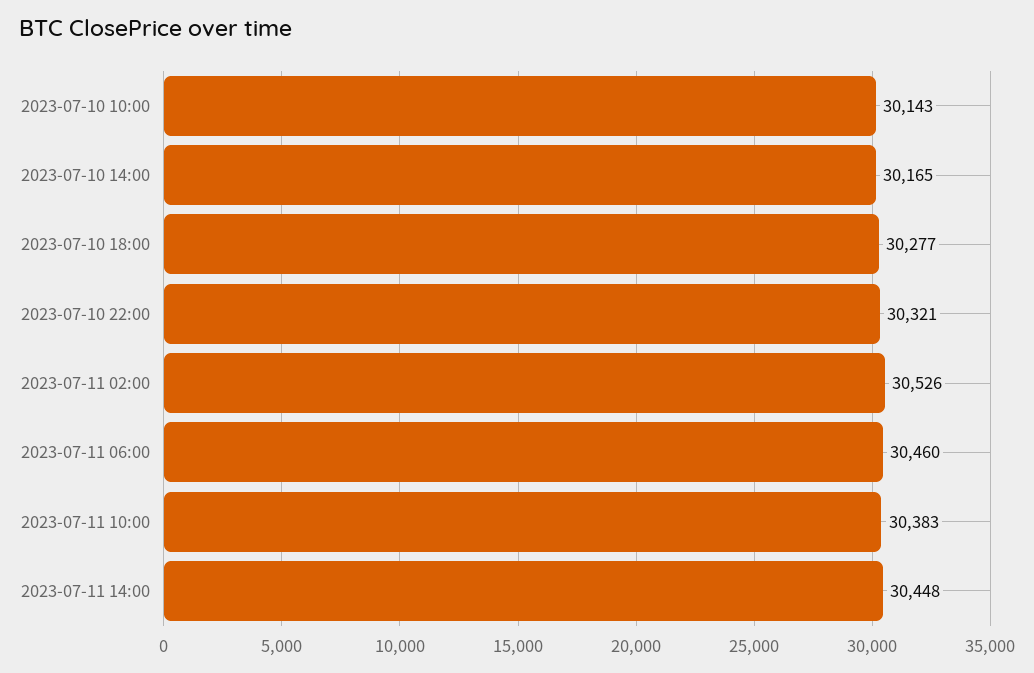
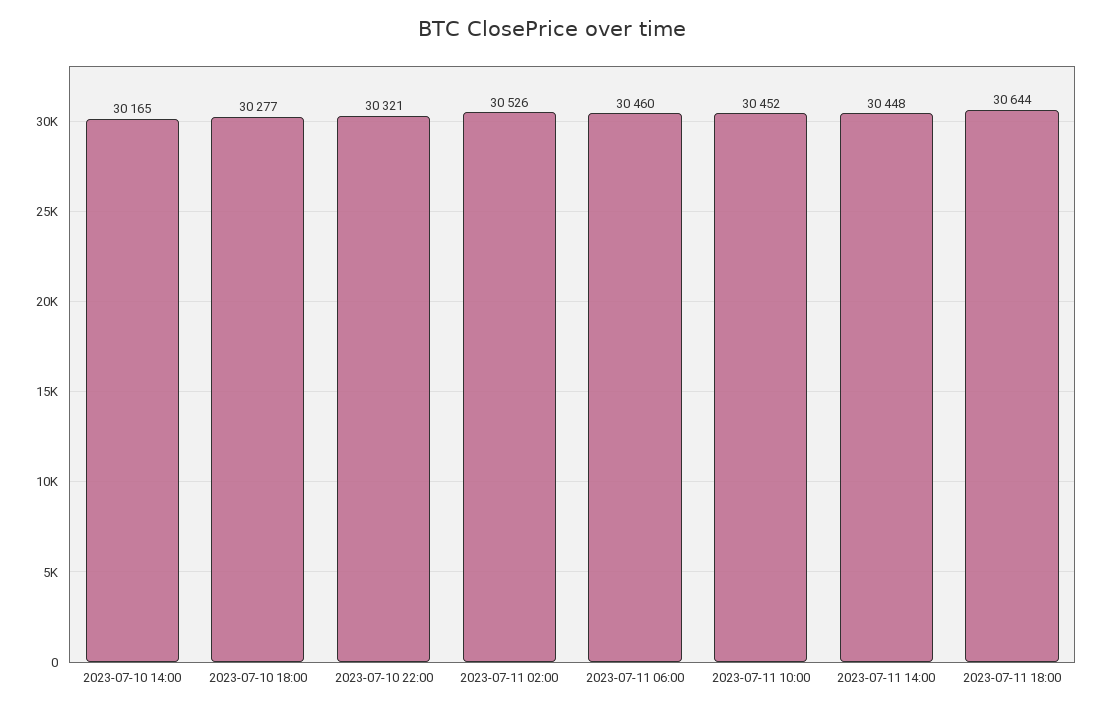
2023-07-10 10:00: 30143 -> none
2023-07-11 10:00: 30383 -> 30452
2023-07-11 18:00: none -> 30644

